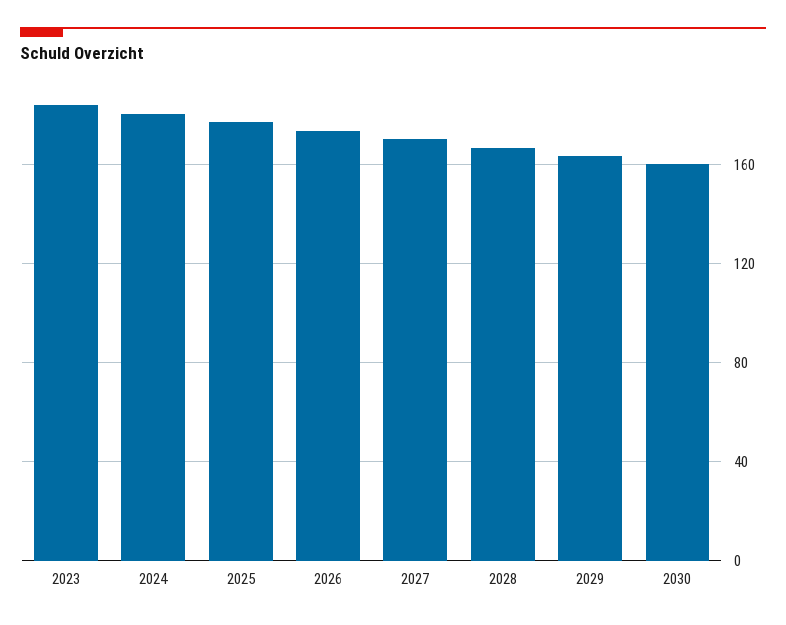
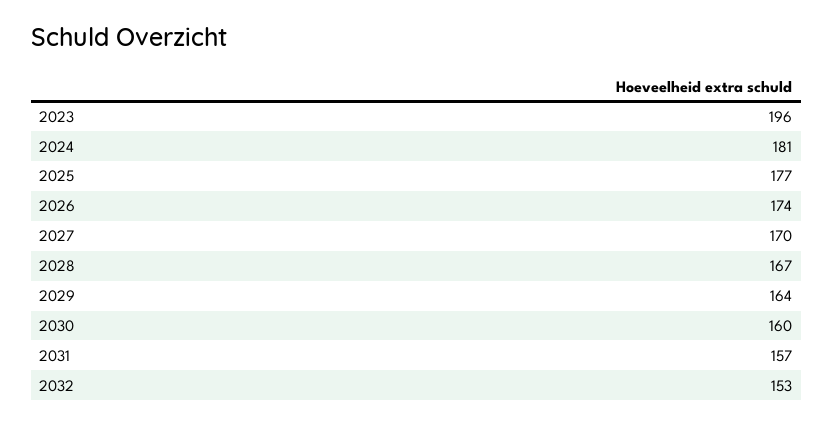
2023: 185 -> 196
2031: none -> 157
2032: none -> 153

